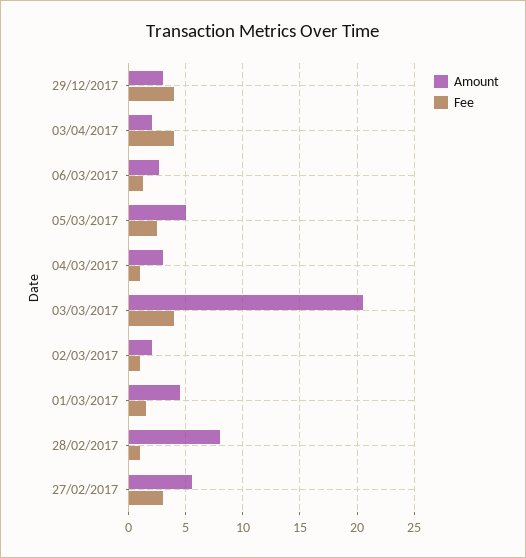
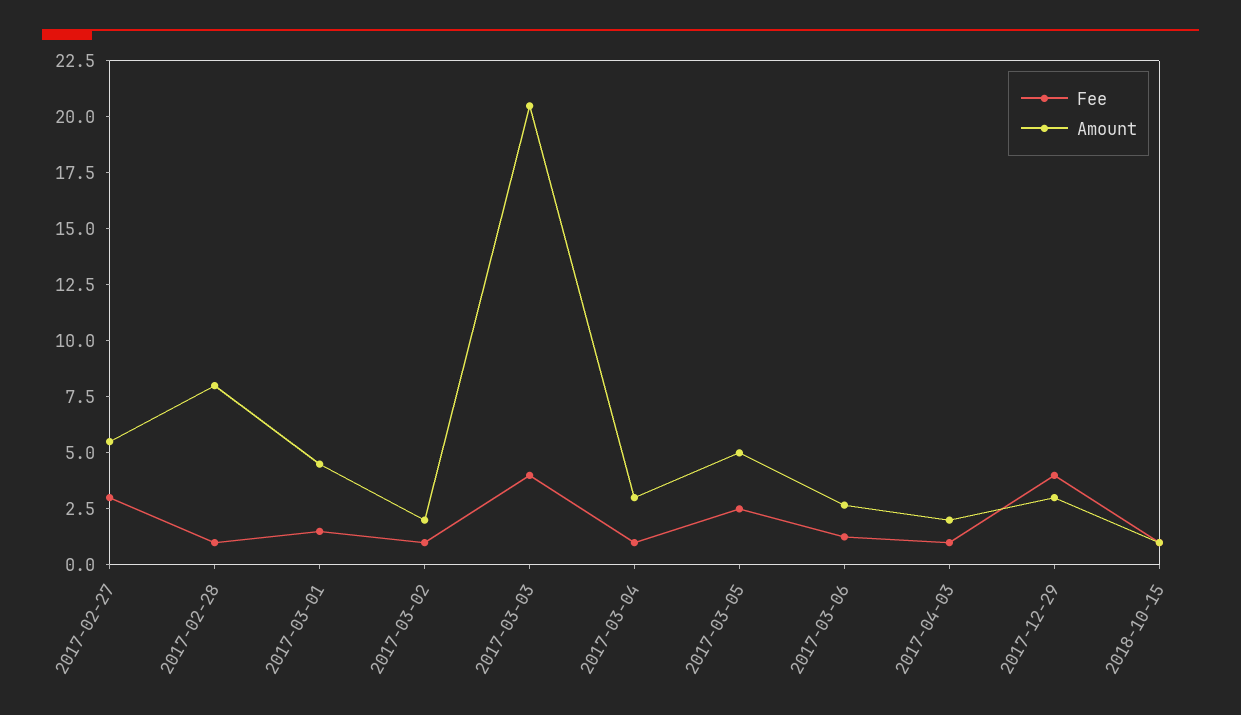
Fee, 03/04/2017: 4 -> 1
Fee, 2018-10-15: none -> 1
Amount, 2018-10-15: none -> 1

